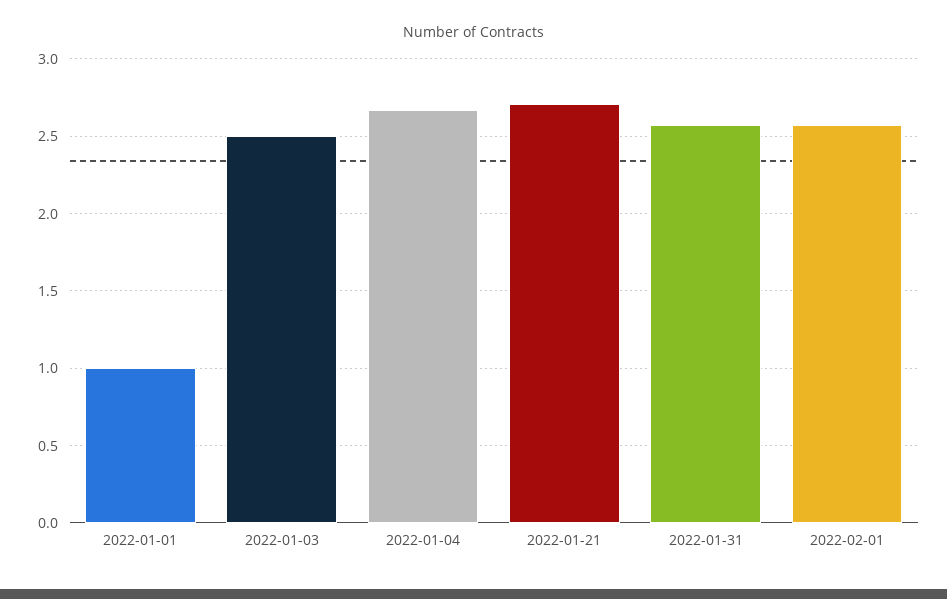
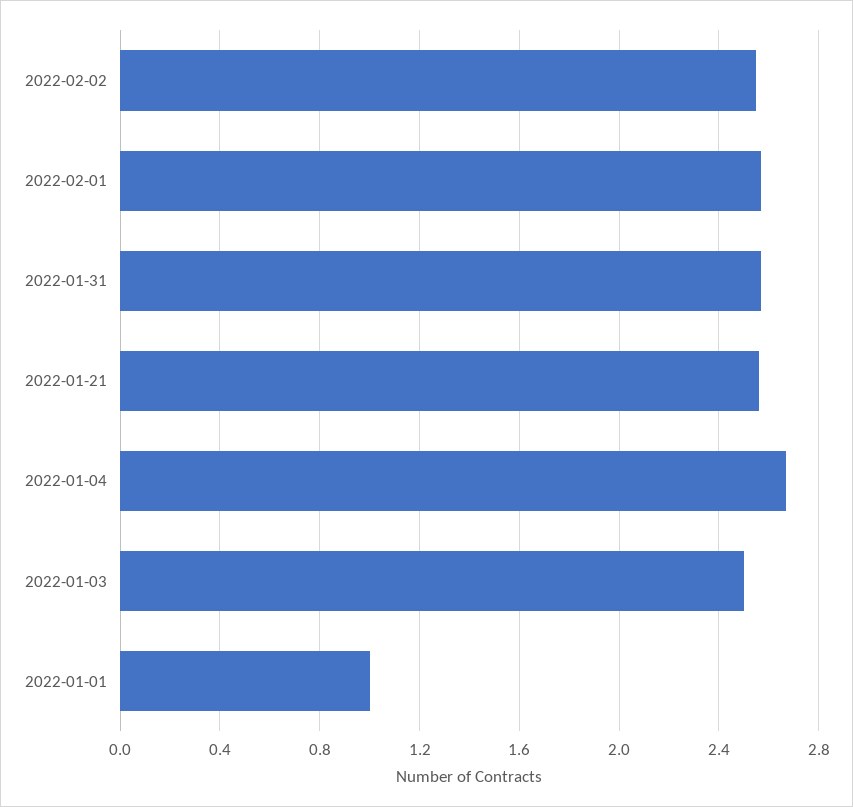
2022-01-21: 2.7 -> 2.55
2022-02-02: none -> 2.55

